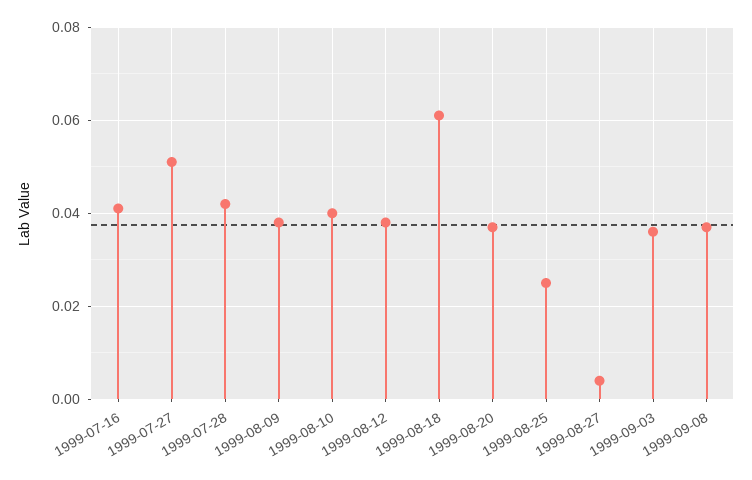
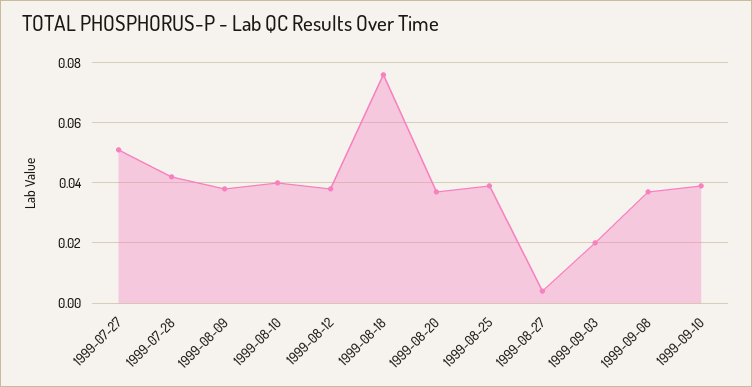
1999-07-16: 0.04 -> none
1999-08-18: 0.06 -> 0.075
1999-08-25: 0.025 -> 0.04
1999-09-03: 0.035 -> 0.02
1999-09-10: none -> 0.04

